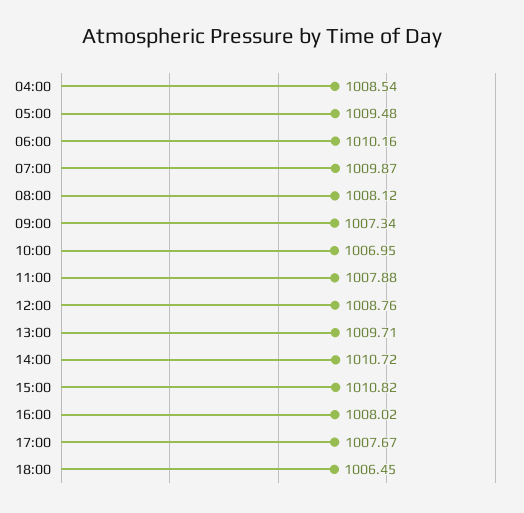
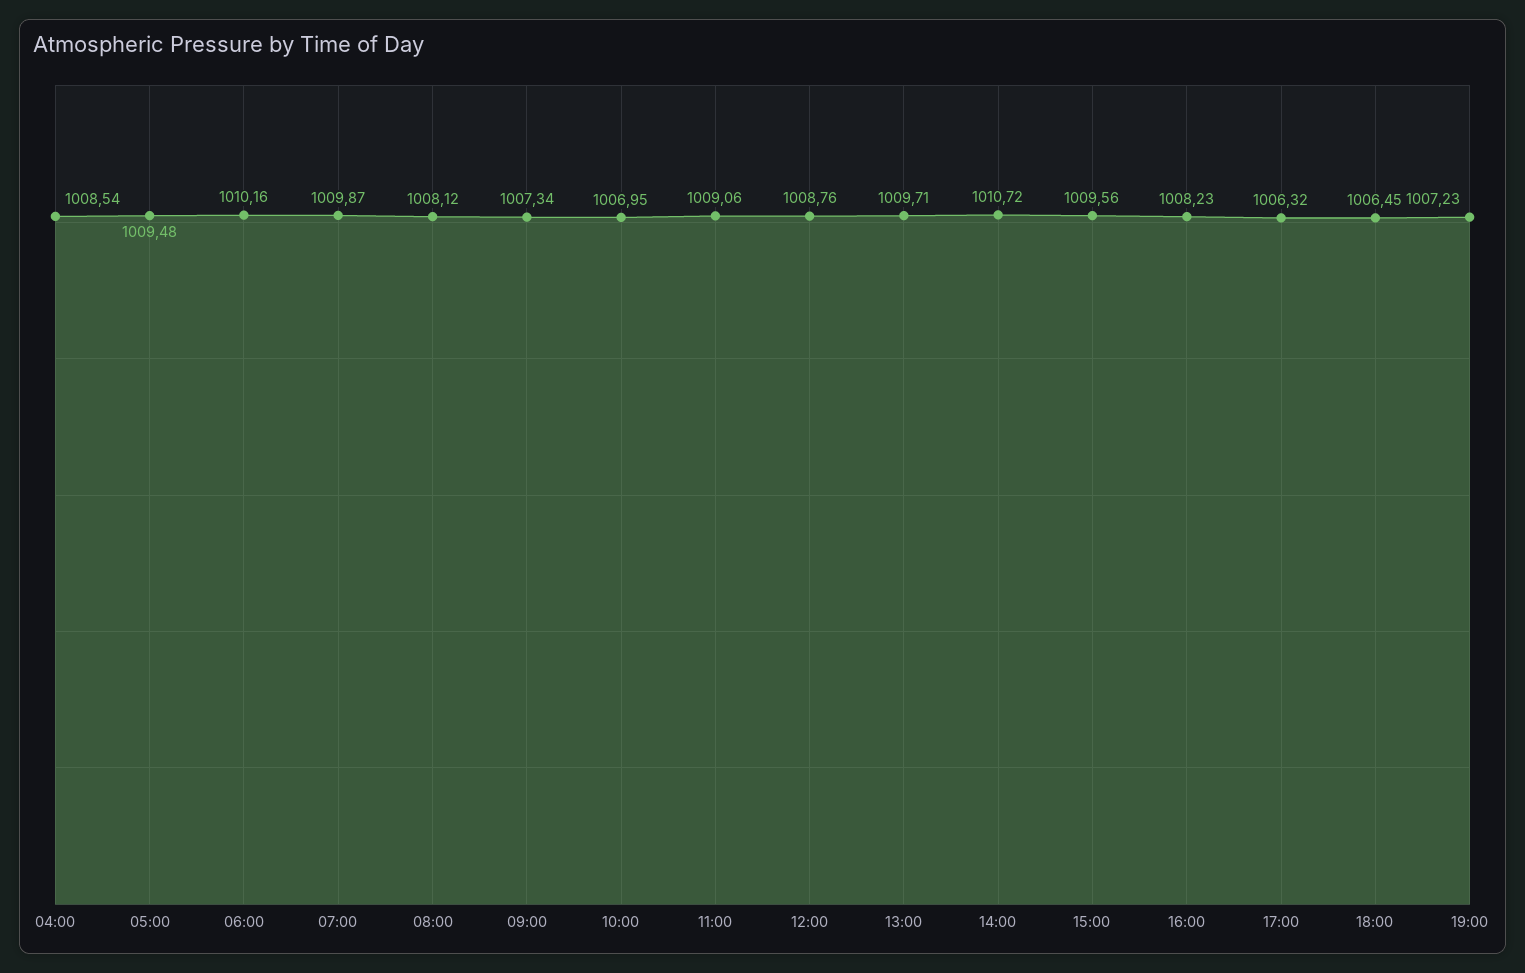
11:00: 1007.88 -> 1009.06
15:00: 1010.82 -> 1009.56
16:00: 1008.02 -> 1008.23
17:00: 1007.67 -> 1006.32
19:00: none -> 1007.23

